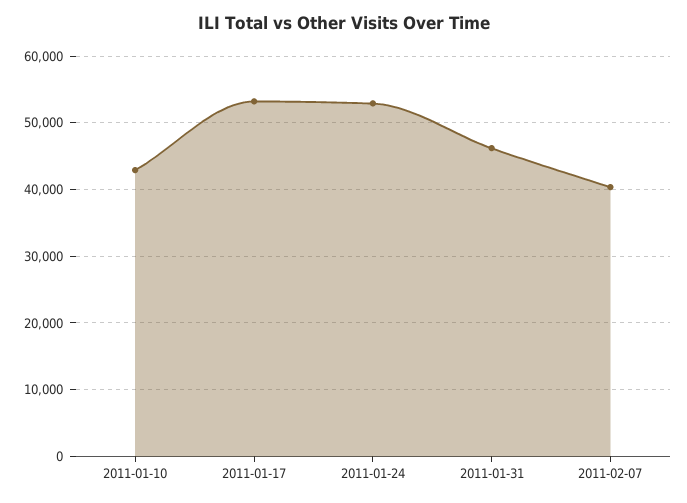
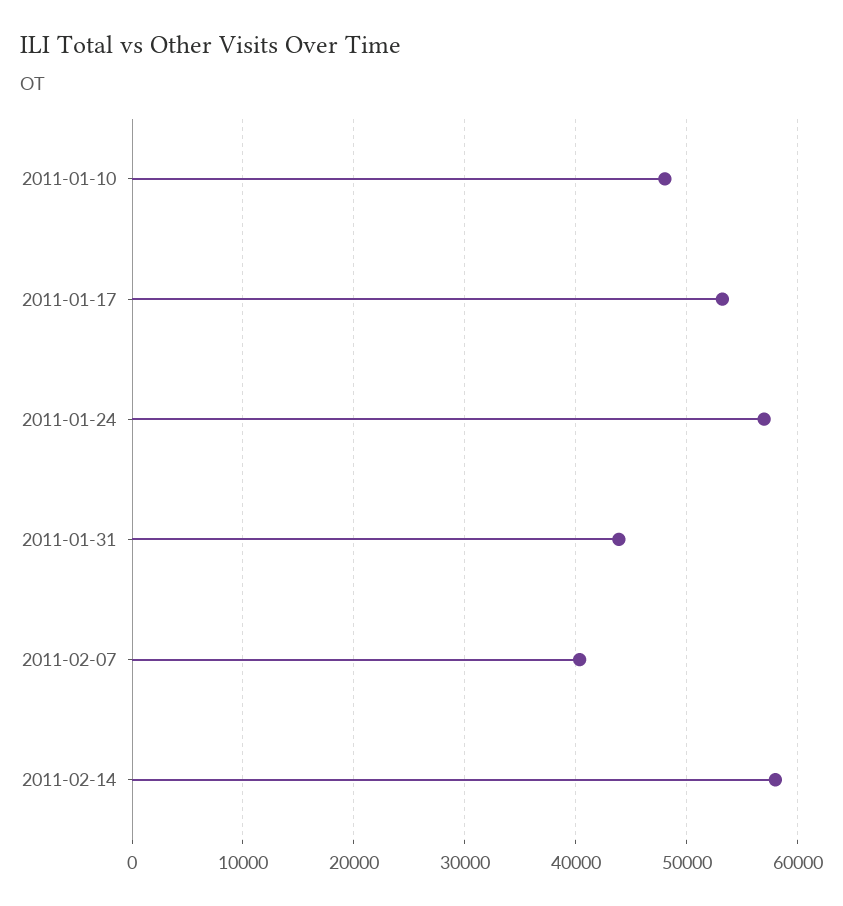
2011-01-10: 43000 -> 48000
2011-01-24: 53000 -> 57000
2011-01-31: 46000 -> 44000
2011-02-14: none -> 58000

